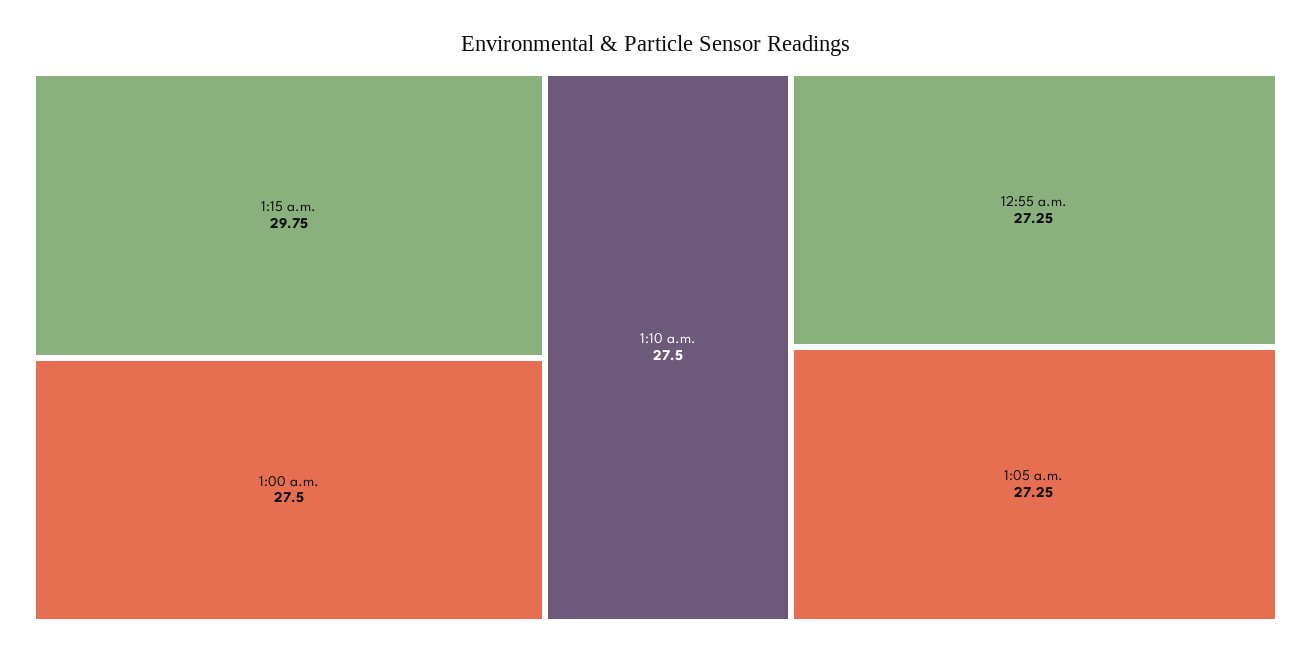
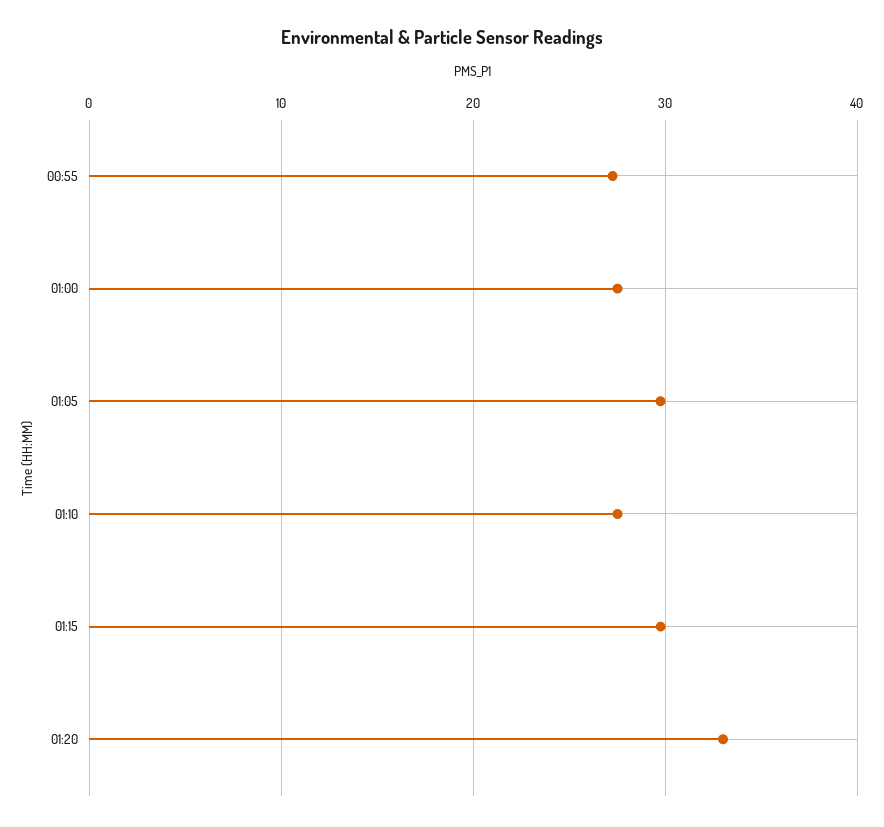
1:05 a.m.: 27.25 -> 30
01:20: none -> 33

